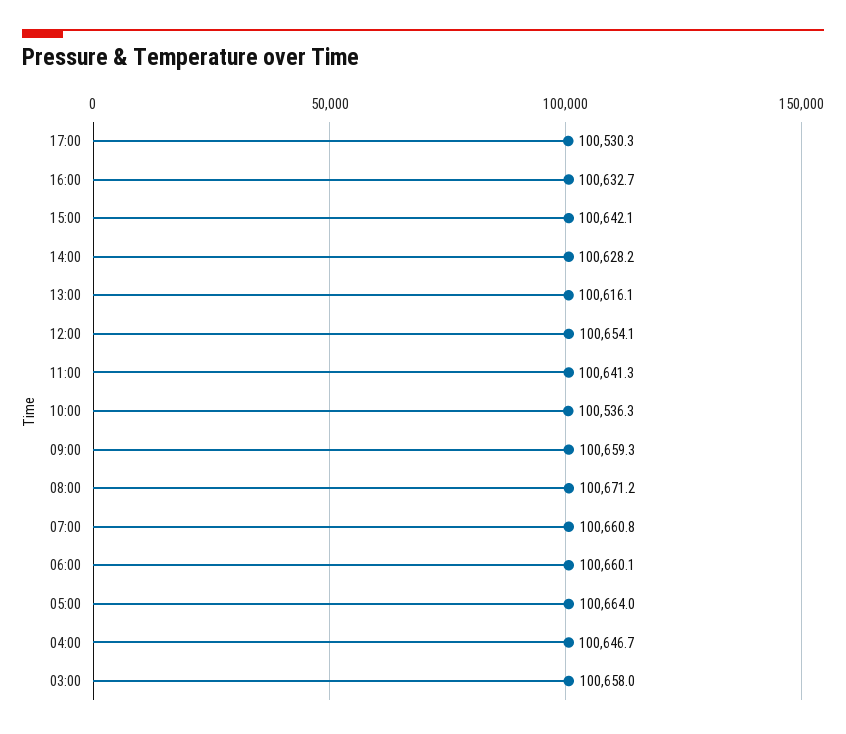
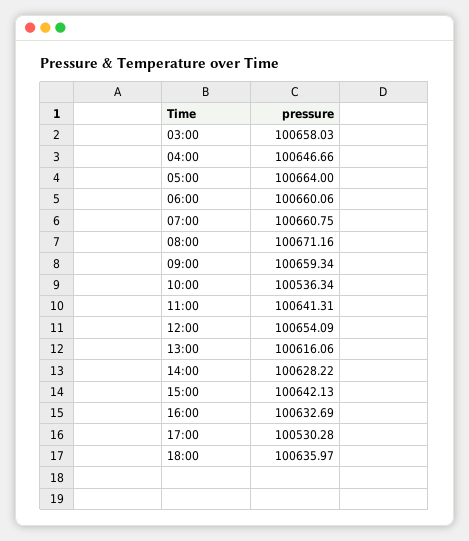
18:00: none -> 100635.97

